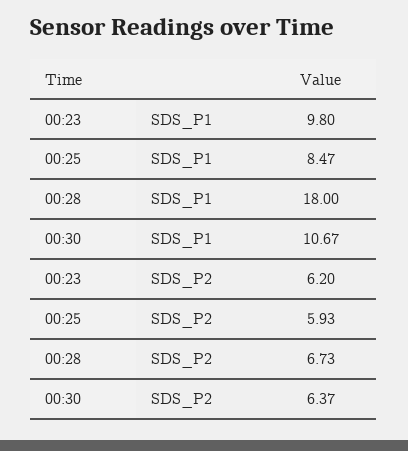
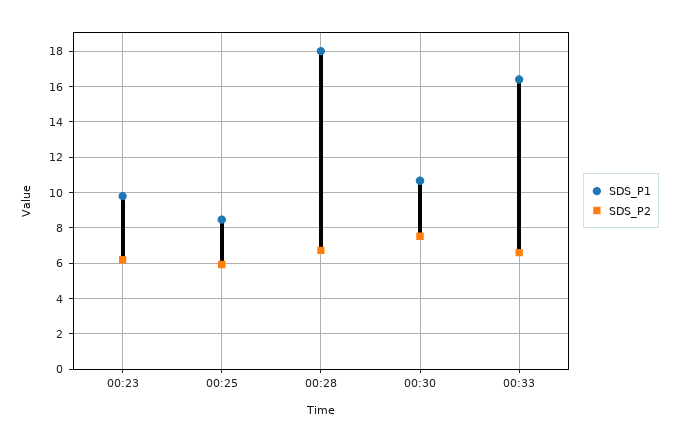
SDS_P2, 00:30: 6.37 -> 7.5
SDS_P1, 00:33: none -> 16.5
SDS_P2, 00:33: none -> 6.5

